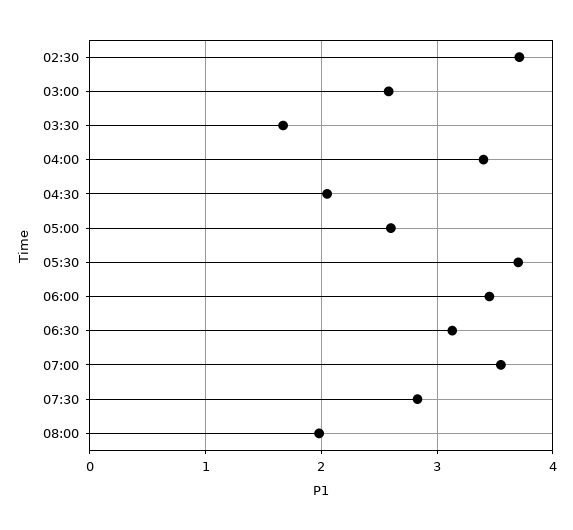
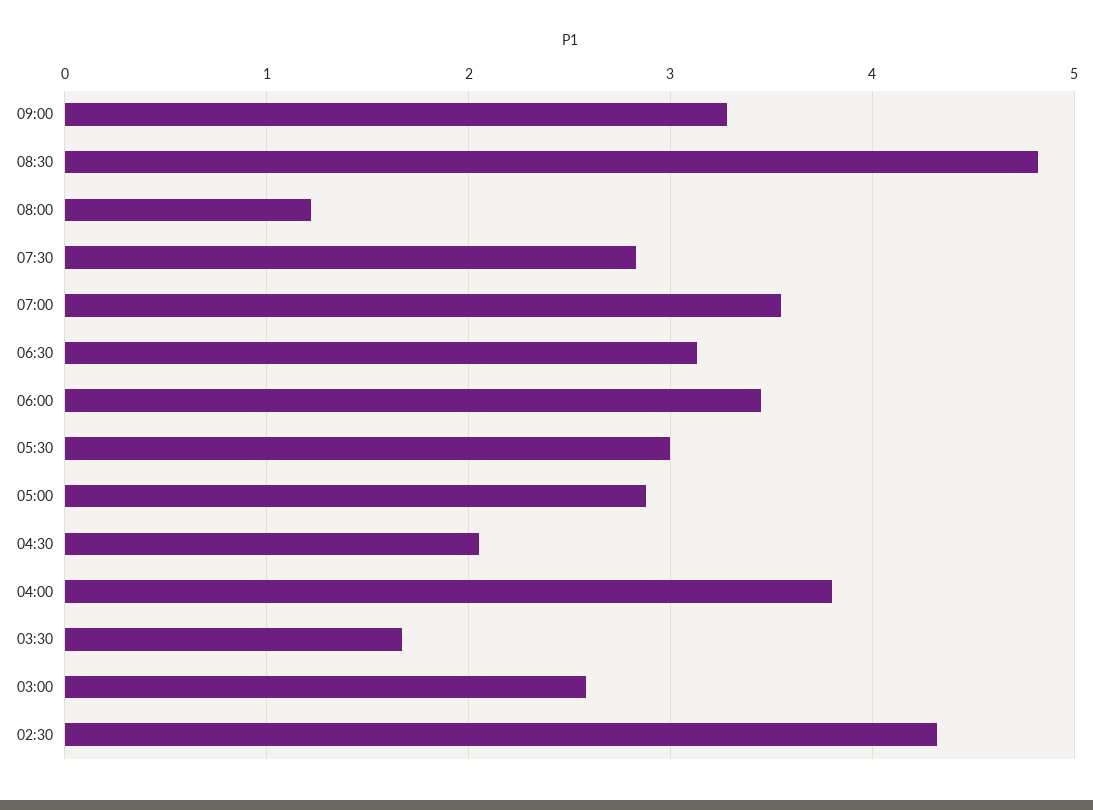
02:30: 3.7 -> 4.3
04:00: 3.4 -> 3.8
05:00: 2.6 -> 2.9
05:30: 3.7 -> 3
08:00: 2 -> 1.2
09:00: none -> 3.3
08:30: none -> 4.8

